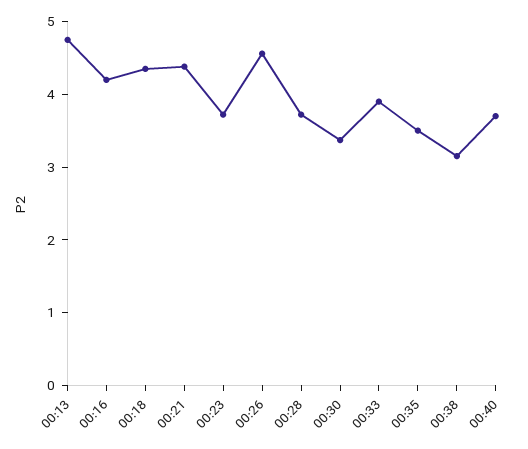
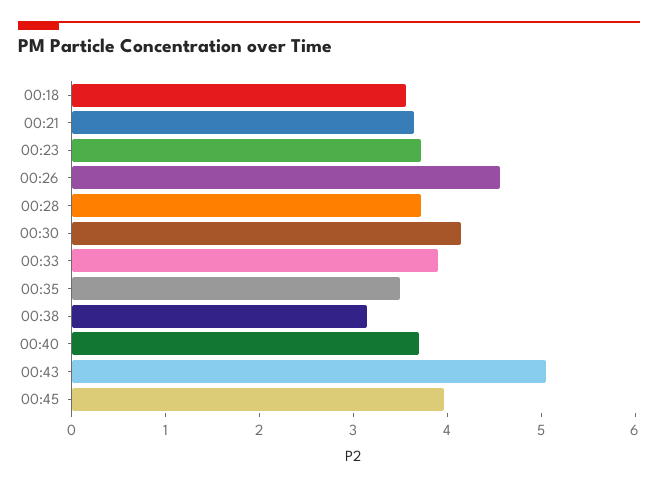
00:13: 4.8 -> none
00:16: 4.2 -> none
00:18: 4.4 -> 3.6
00:21: 4.4 -> 3.6
00:30: 3.4 -> 4.2
00:43: none -> 5
00:45: none -> 4

